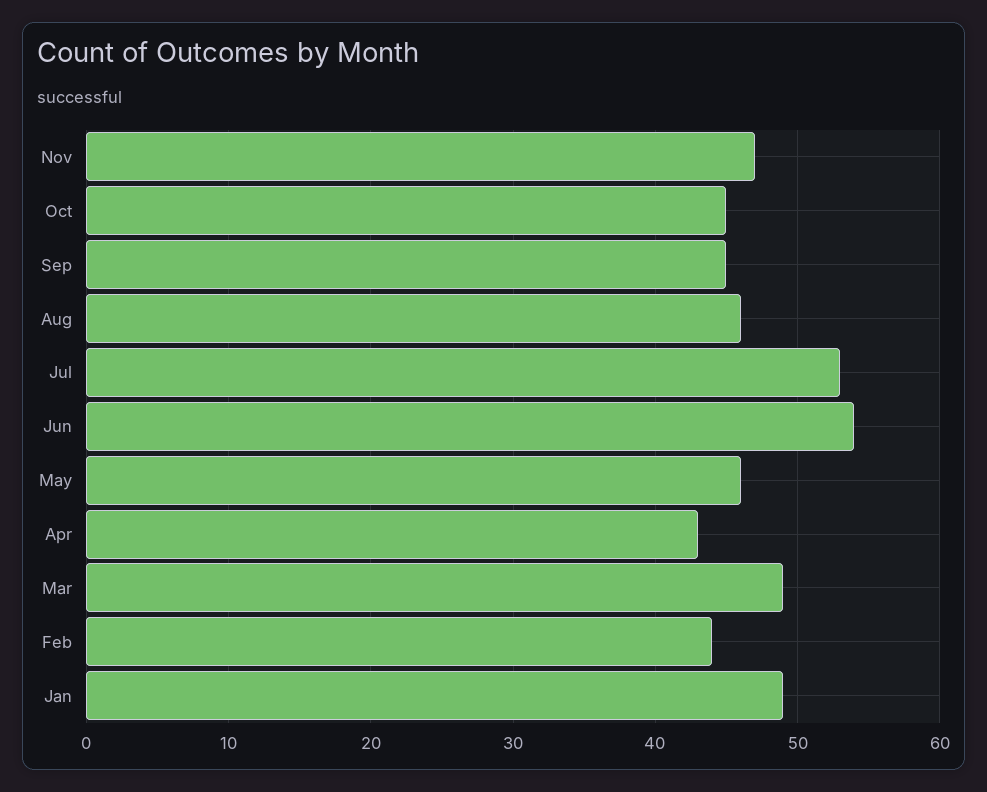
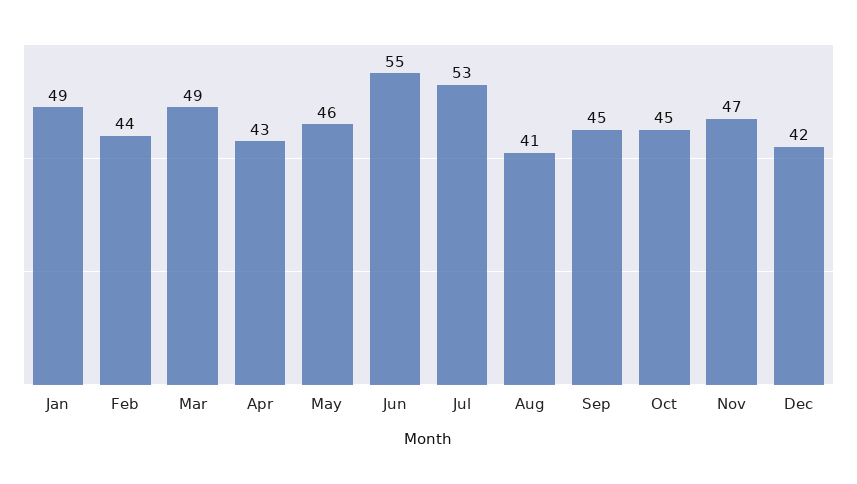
Aug: 46 -> 41
Jun: 54 -> 55
Dec: none -> 42

